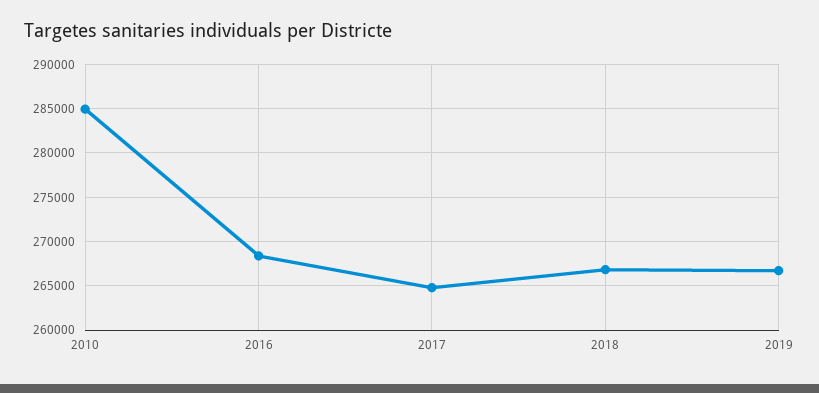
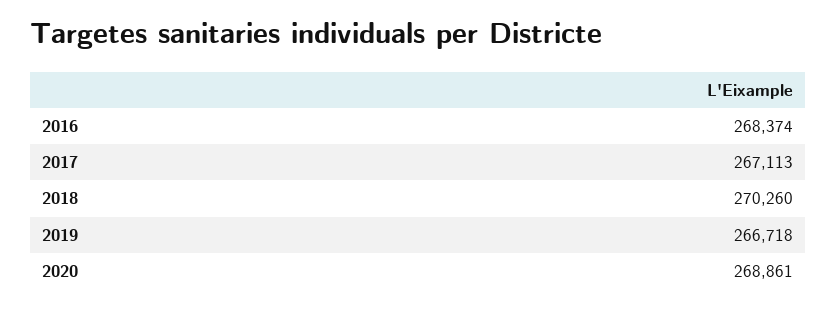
2010: 285000 -> none
2017: 265000 -> 267113
2018: 267000 -> 270260
2020: none -> 268861

